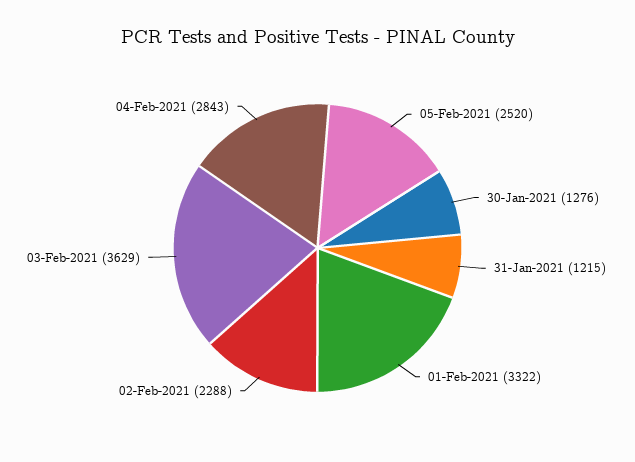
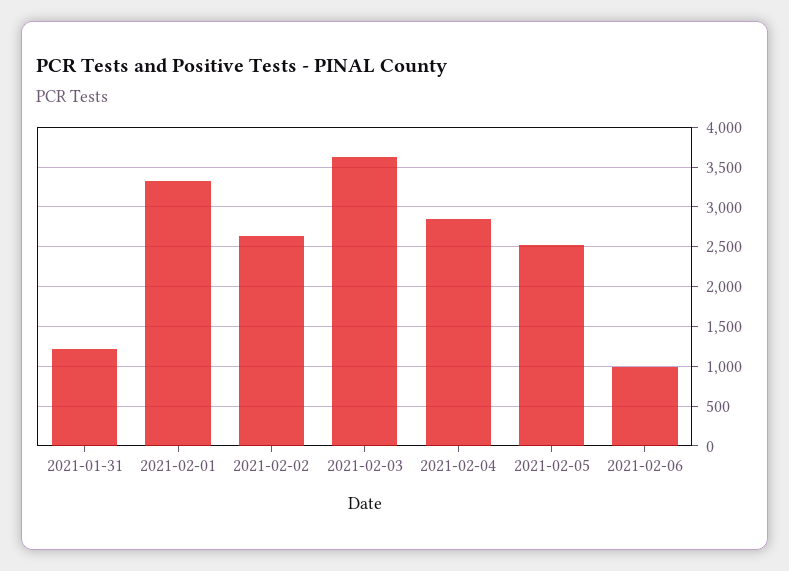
30-Jan-2021: 1276 -> none
02-Feb-2021: 2288 -> 2600
2021-02-06: none -> 1000

